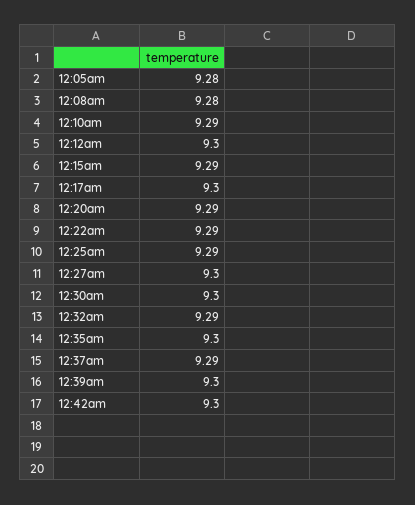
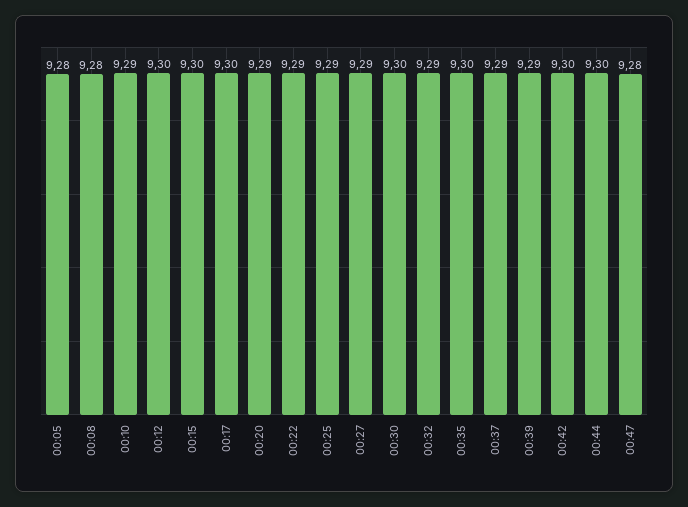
12:15am: 9.29 -> 9.3
12:27am: 9.3 -> 9.29
12:39am: 9.3 -> 9.29
00:44: none -> 9.3
00:47: none -> 9.28

